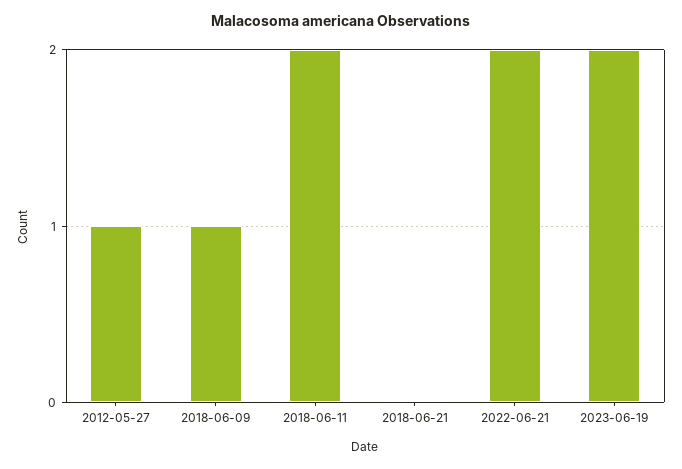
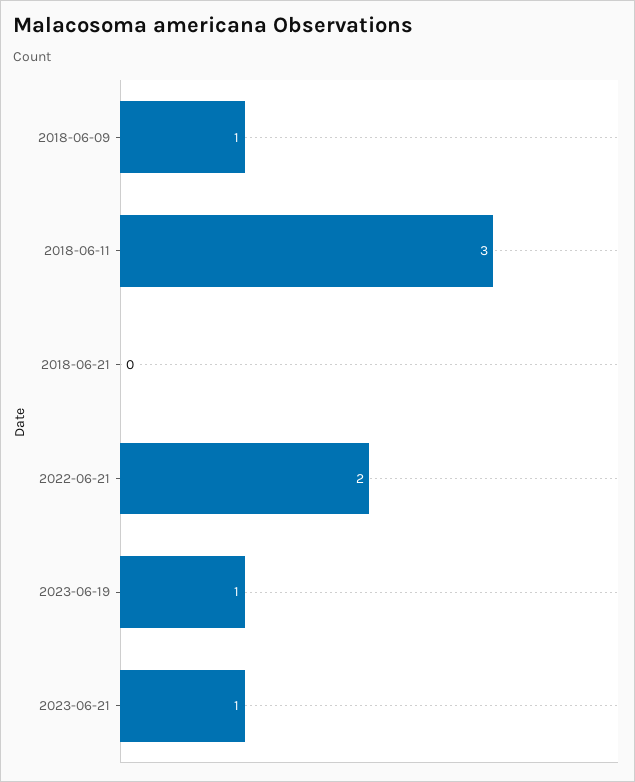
2012-05-27: 1 -> none
2018-06-11: 2 -> 3
2023-06-19: 2 -> 1
2023-06-21: none -> 1

